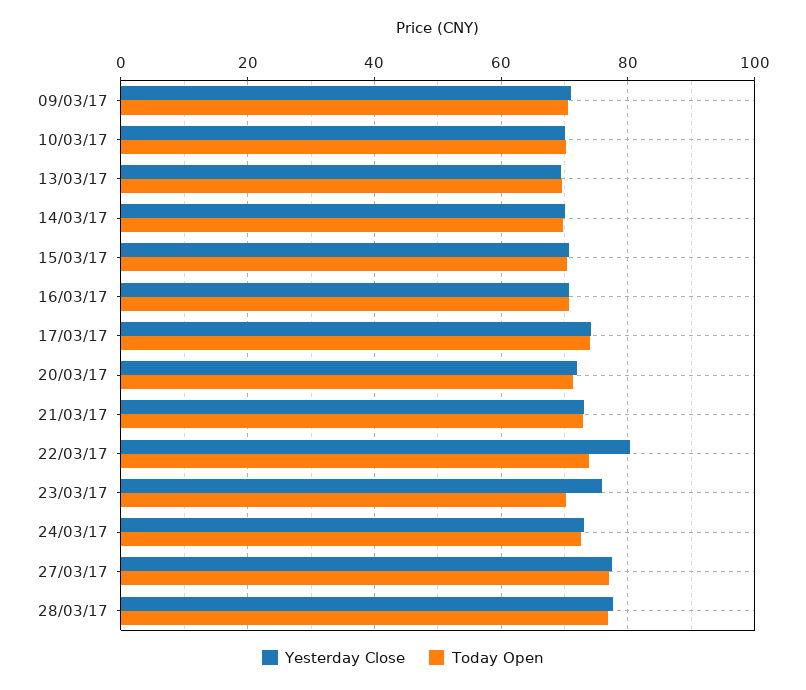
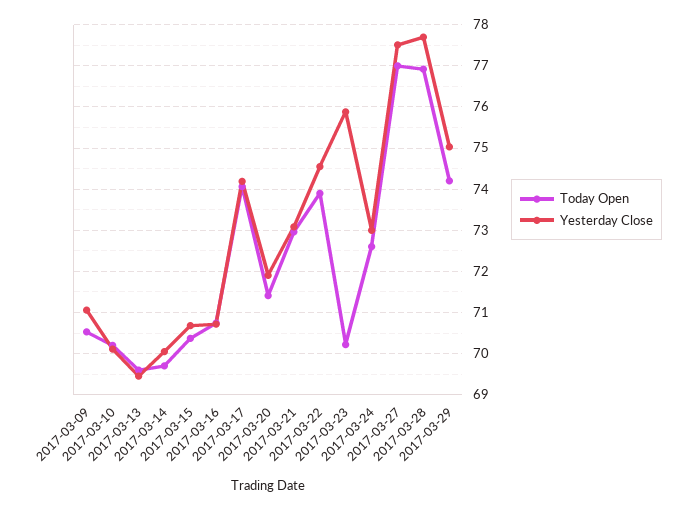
Yesterday Close, 22/03/17: 80 -> 74.6
Today Open, 2017-03-29: none -> 74.2
Yesterday Close, 2017-03-29: none -> 75

